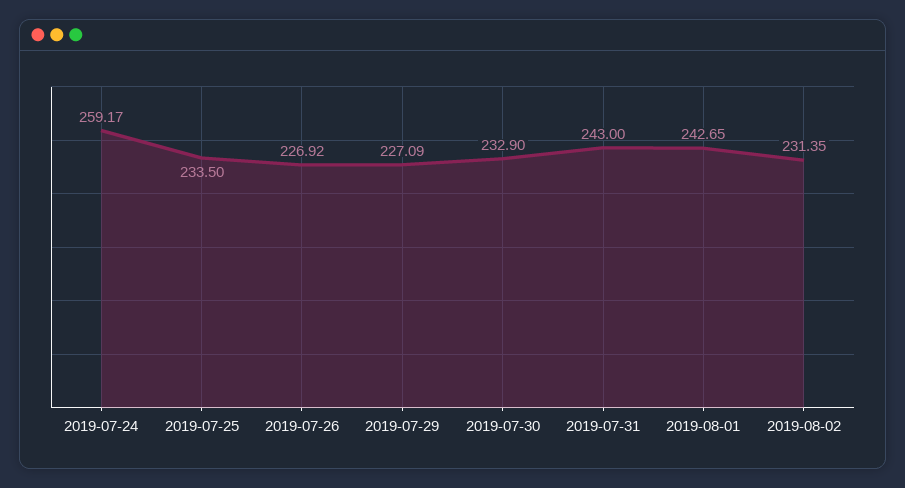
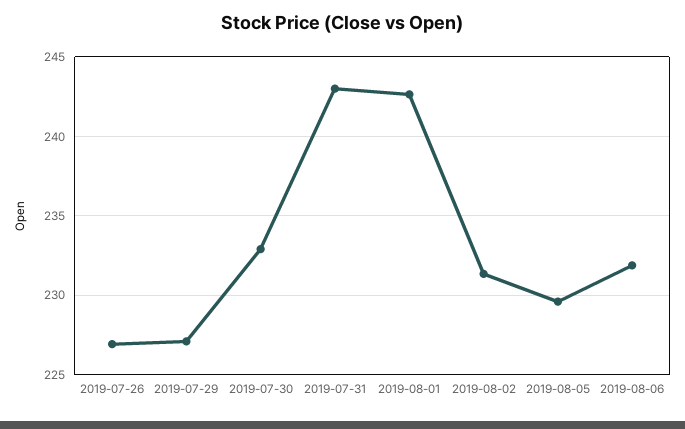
2019-07-24: 259.17 -> none
2019-07-25: 233.5 -> none
2019-08-05: none -> 229.5
2019-08-06: none -> 232

